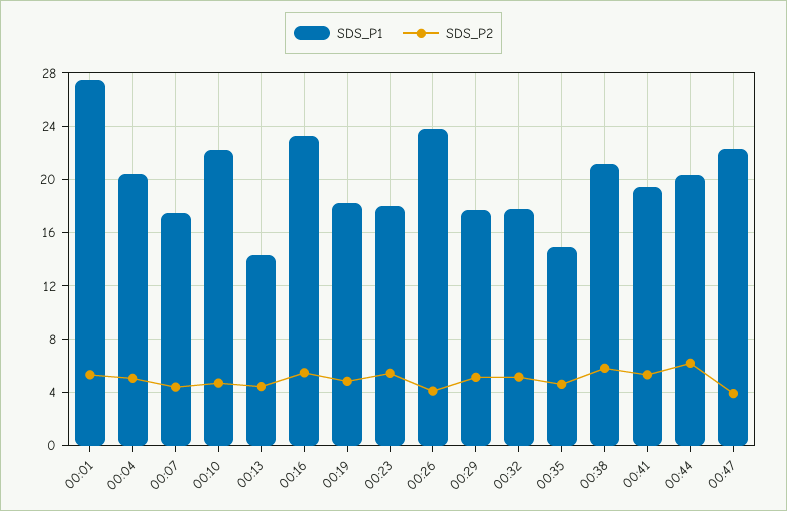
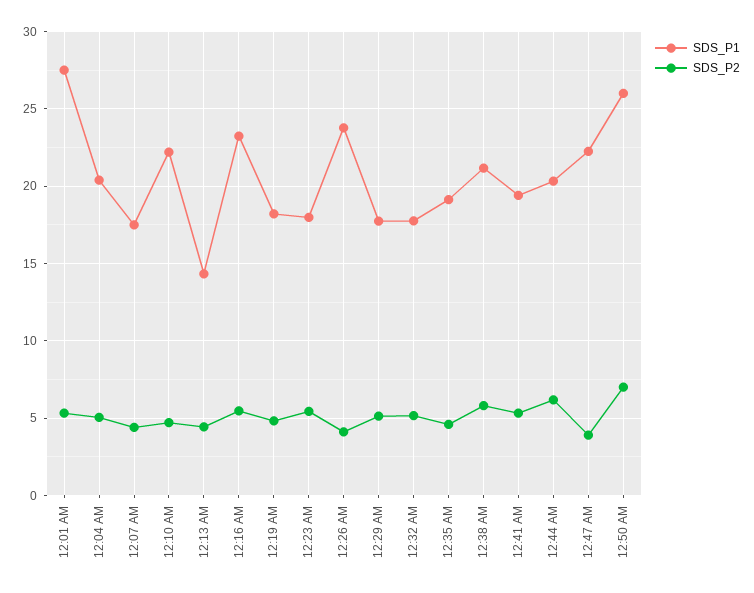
SDS_P1, 00:35: 15 -> 19
SDS_P1, 12:50 AM: none -> 26
SDS_P2, 12:50 AM: none -> 7

